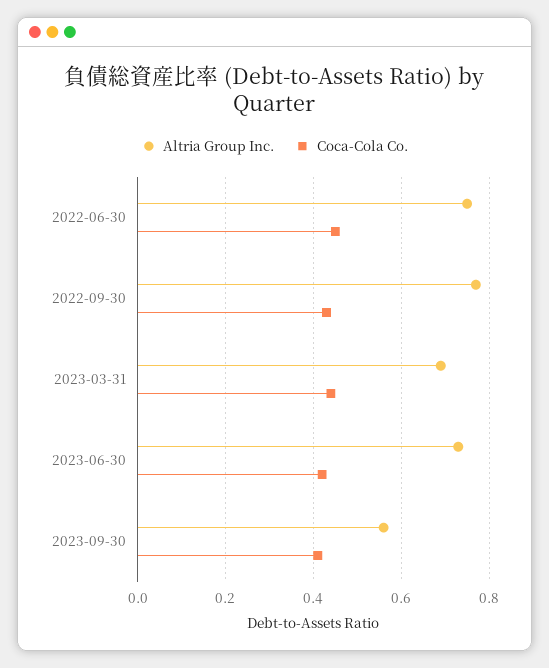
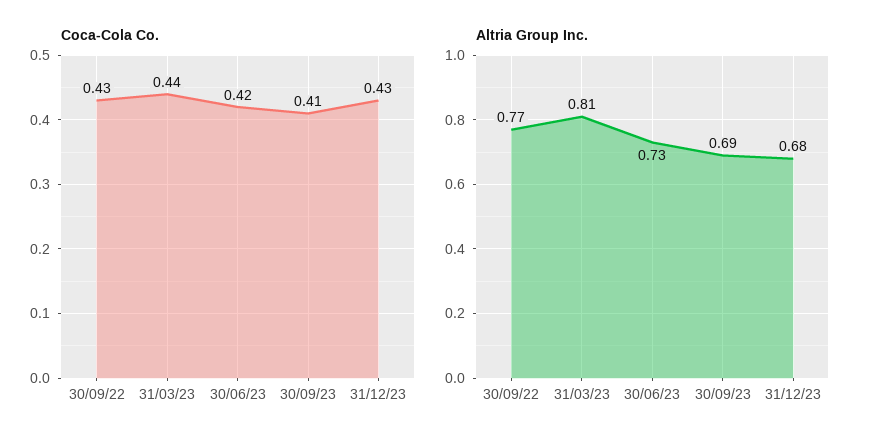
Altria Group Inc., 2022-06-30: 0.75 -> none
Coca-Cola Co., 2022-06-30: 0.45 -> none
Altria Group Inc., 2023-03-31: 0.7 -> 0.81
Altria Group Inc., 2023-09-30: 0.55 -> 0.69
Coca-Cola Co., 31/12/23: none -> 0.43
Altria Group Inc., 31/12/23: none -> 0.68

